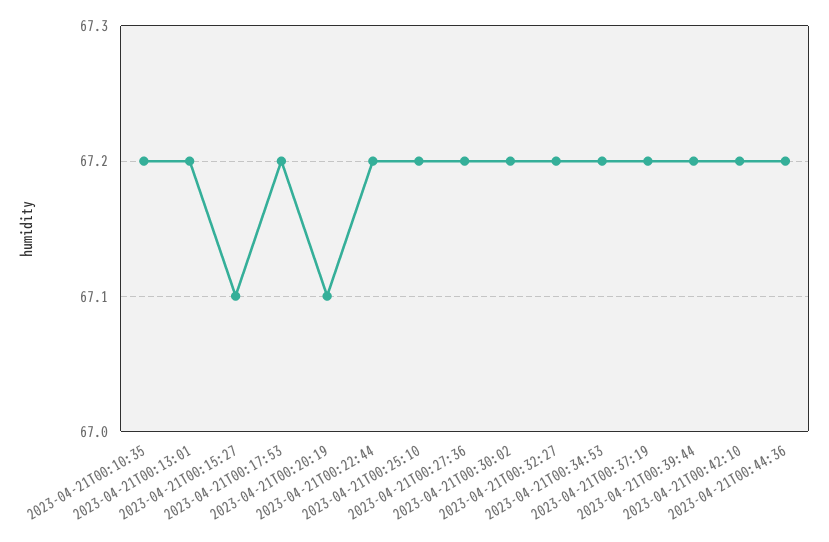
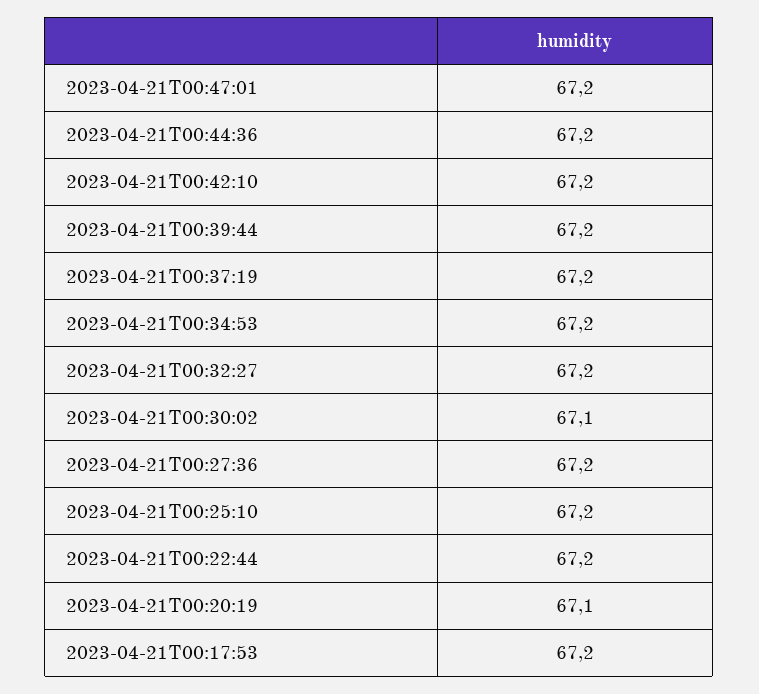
2023-04-21T00:10:35: 67.2 -> none
2023-04-21T00:13:01: 67.2 -> none
2023-04-21T00:15:27: 67.1 -> none
2023-04-21T00:30:02: 67.2 -> 67.1
2023-04-21T00:47:01: none -> 67.2

